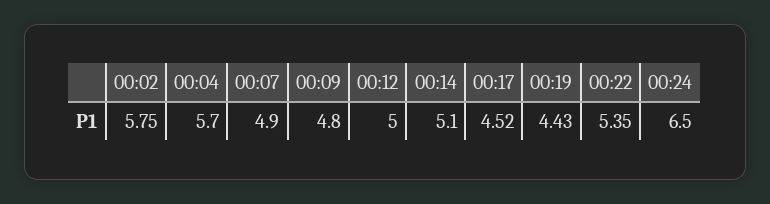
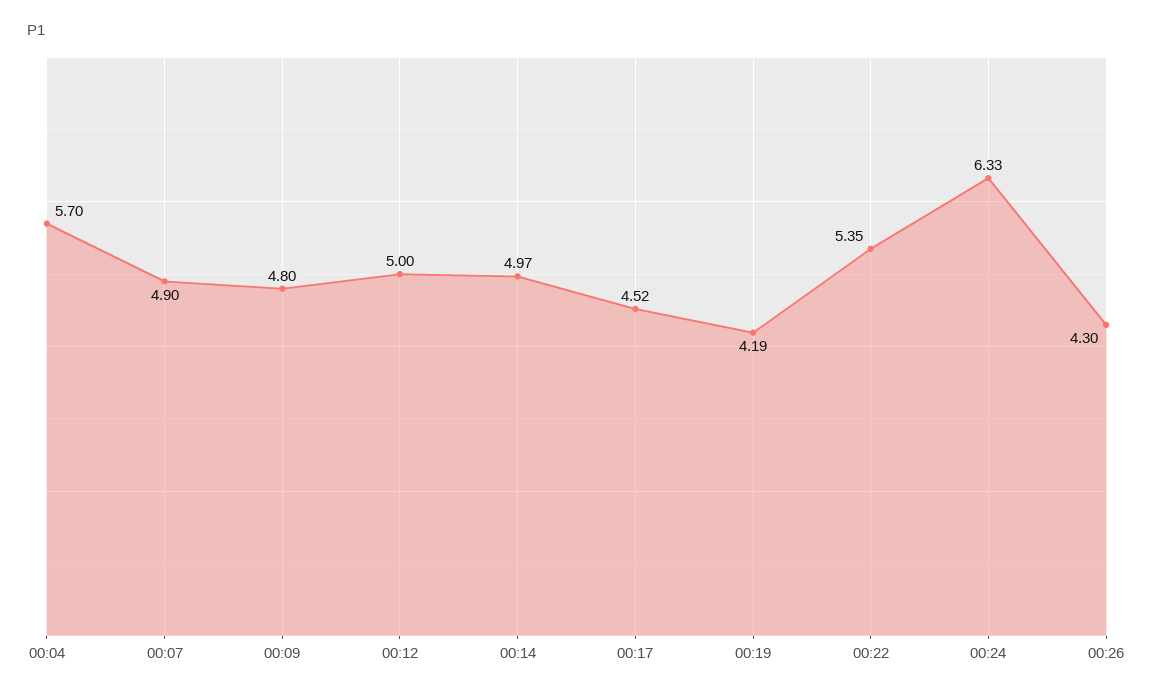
00:02: 5.75 -> none
00:14: 5.1 -> 4.97
00:19: 4.43 -> 4.19
00:24: 6.5 -> 6.33
00:26: none -> 4.3

